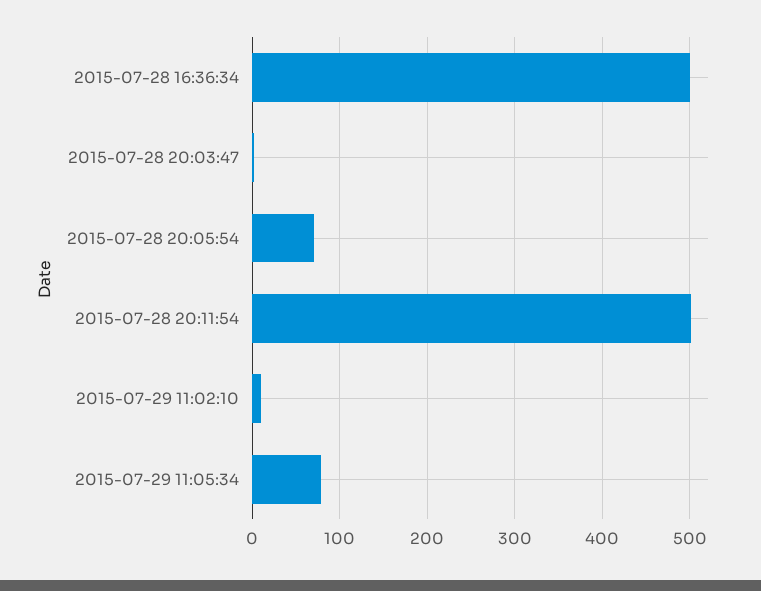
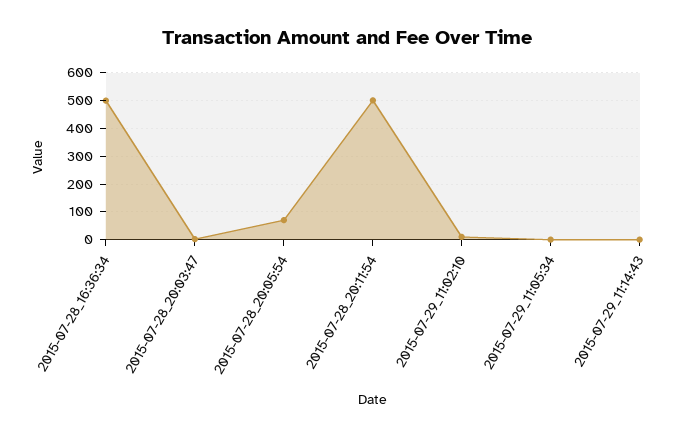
2015-07-29 11:05:34: 80 -> 0
2015-07-29_11:14:43: none -> 0

